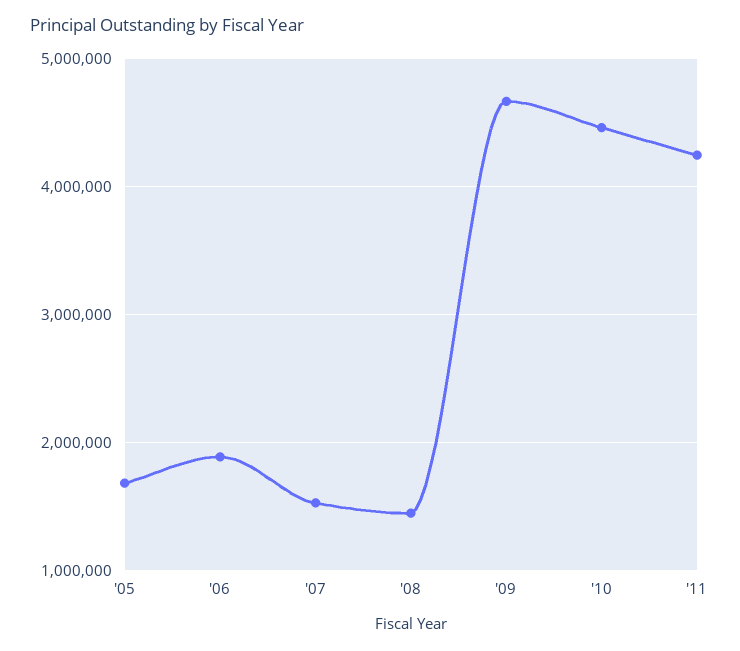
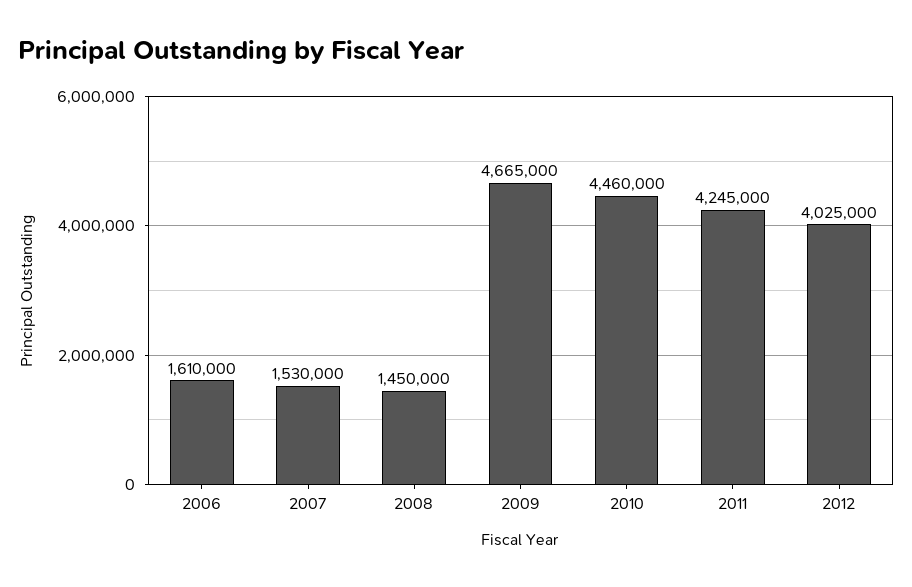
'05: 1700000 -> none
'06: 1900000 -> 1610000
2012: none -> 4025000

